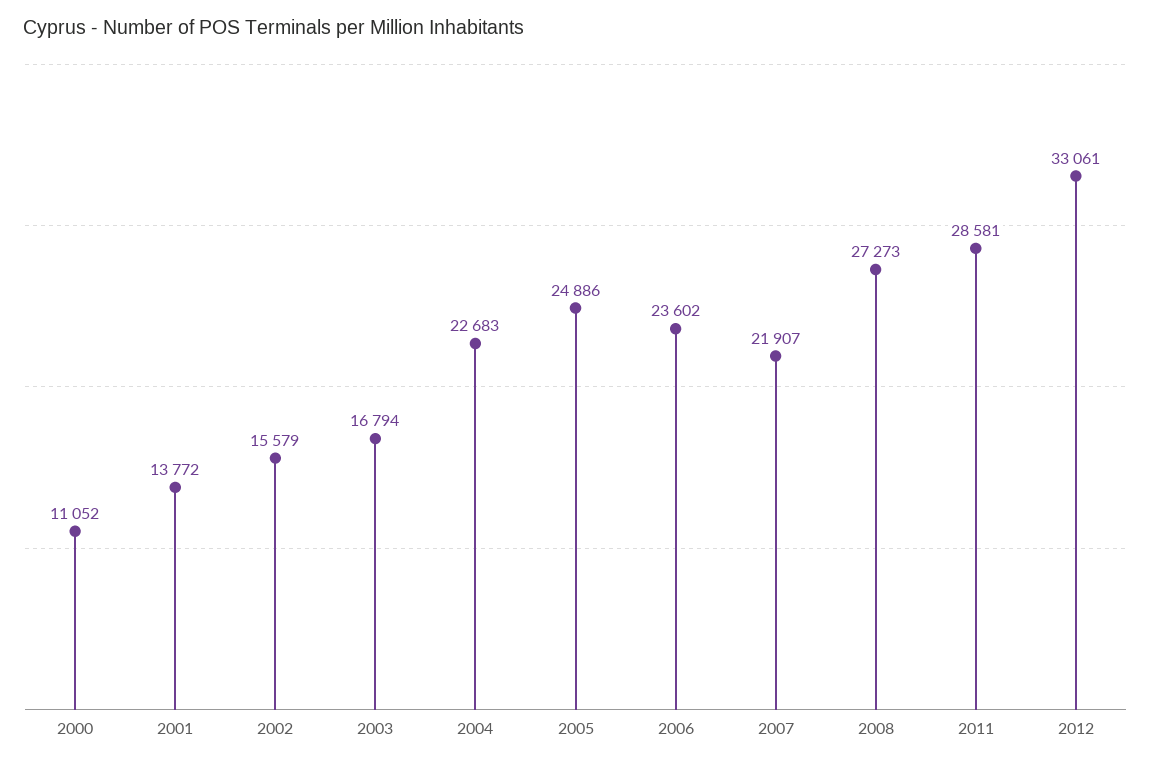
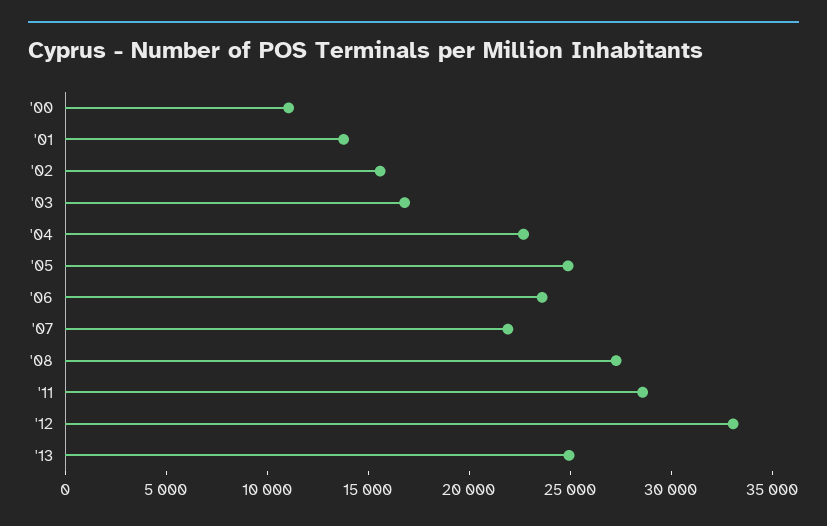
'13: none -> 25000

